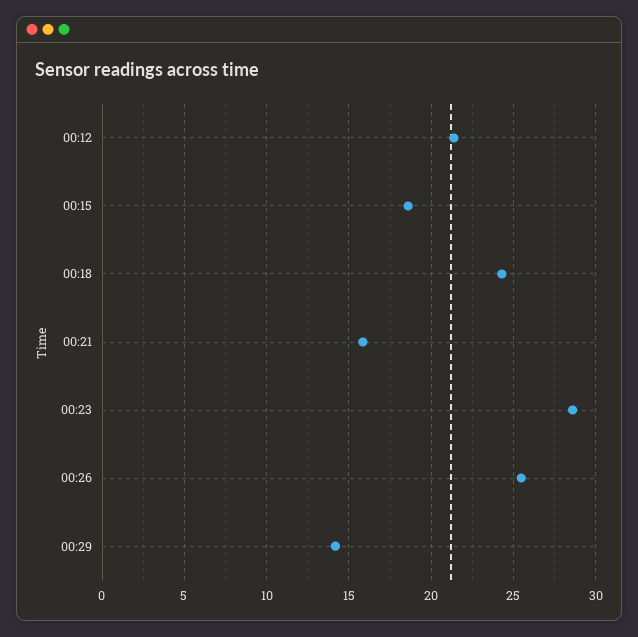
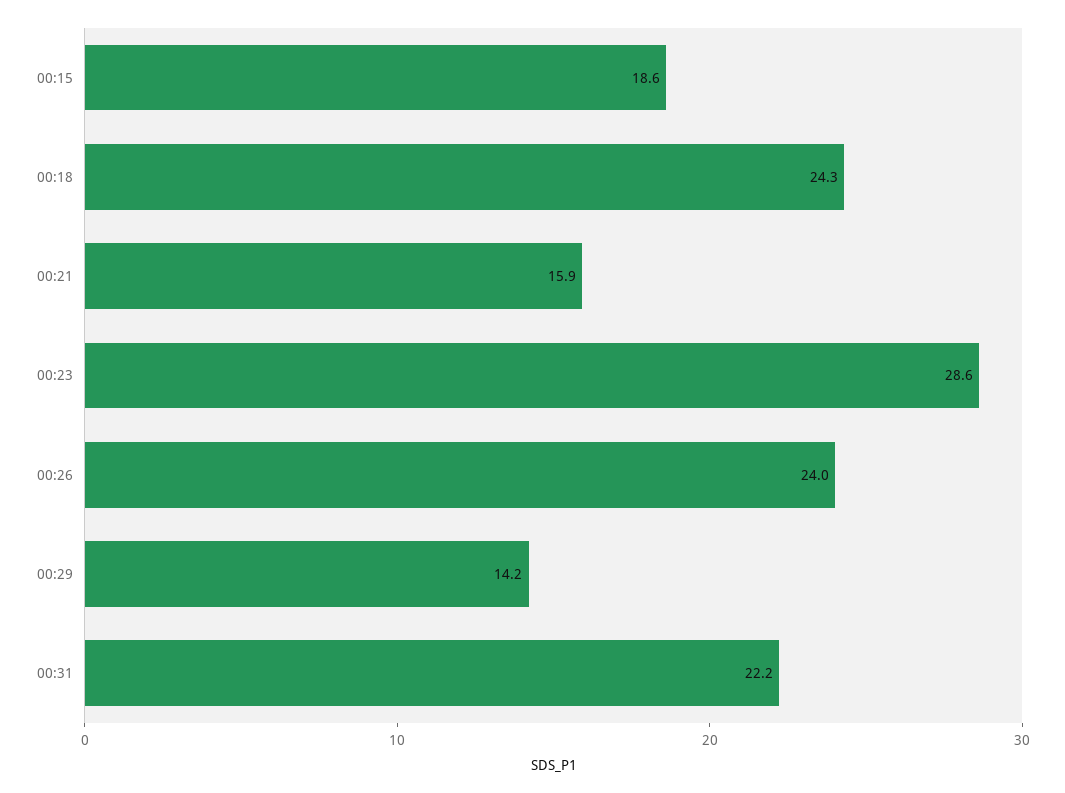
00:12: 21.5 -> none
00:26: 25.5 -> 24
00:31: none -> 22.2

